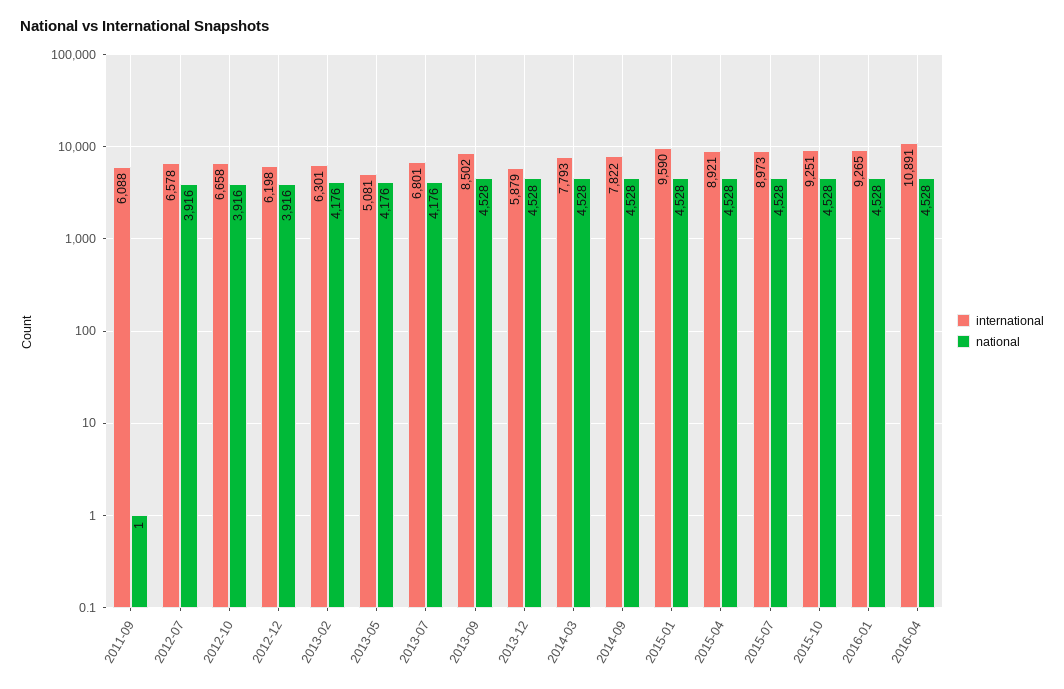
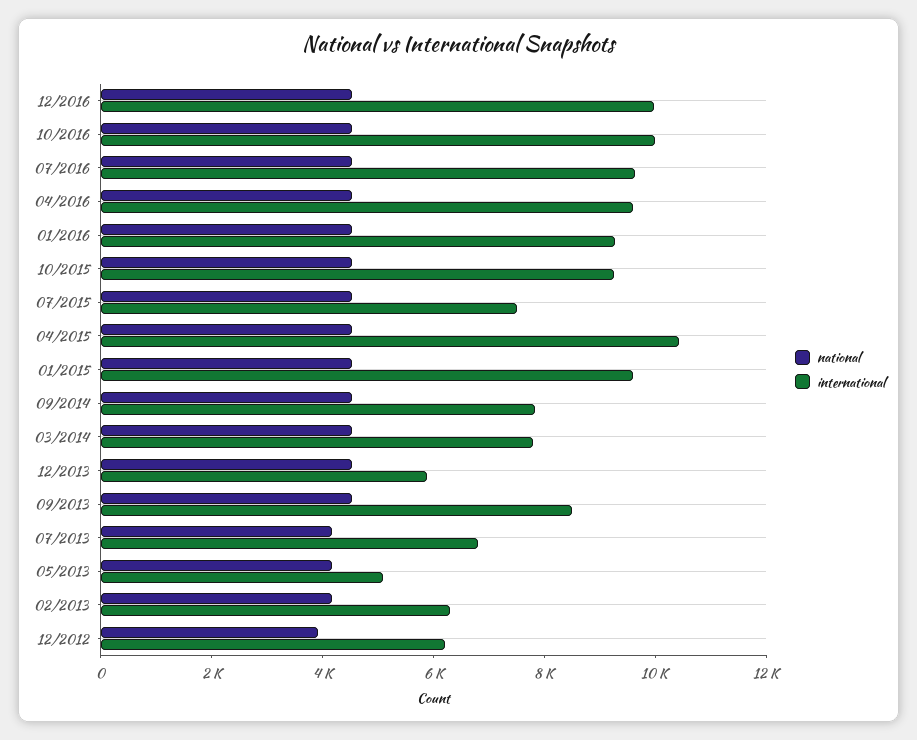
international, 2011-09: 6088 -> none
national, 2011-09: 1 -> none
international, 2012-07: 6578 -> none
national, 2012-07: 3916 -> none
international, 2012-10: 6658 -> none
national, 2012-10: 3916 -> none
international, 2015-04: 8921 -> 10500
international, 2015-07: 8973 -> 7500
international, 2016-04: 10891 -> 9500
national, 12/2016: none -> 4500
international, 12/2016: none -> 10000
national, 10/2016: none -> 4500
international, 10/2016: none -> 10000
national, 07/2016: none -> 4500
international, 07/2016: none -> 9500

